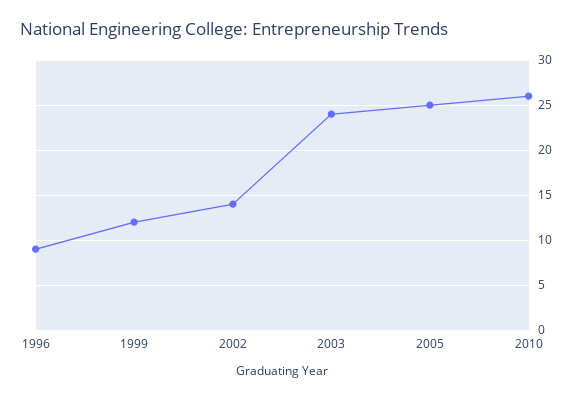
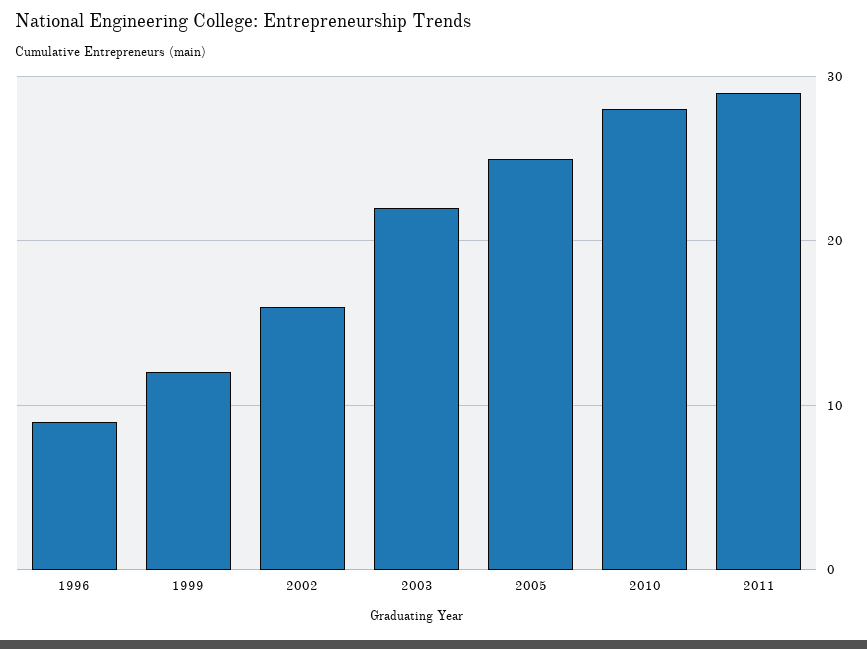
2002: 14 -> 16
2003: 24 -> 22
2010: 26 -> 28
2011: none -> 29

